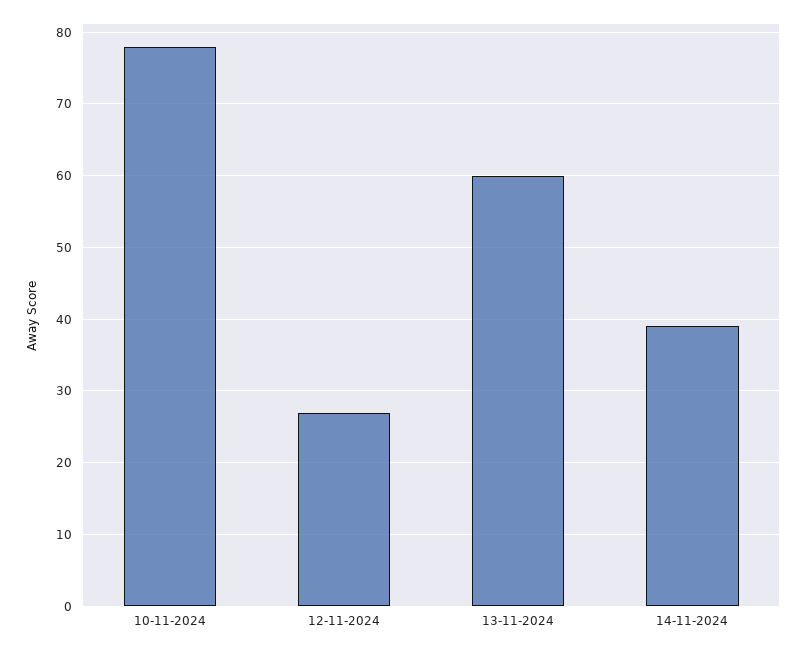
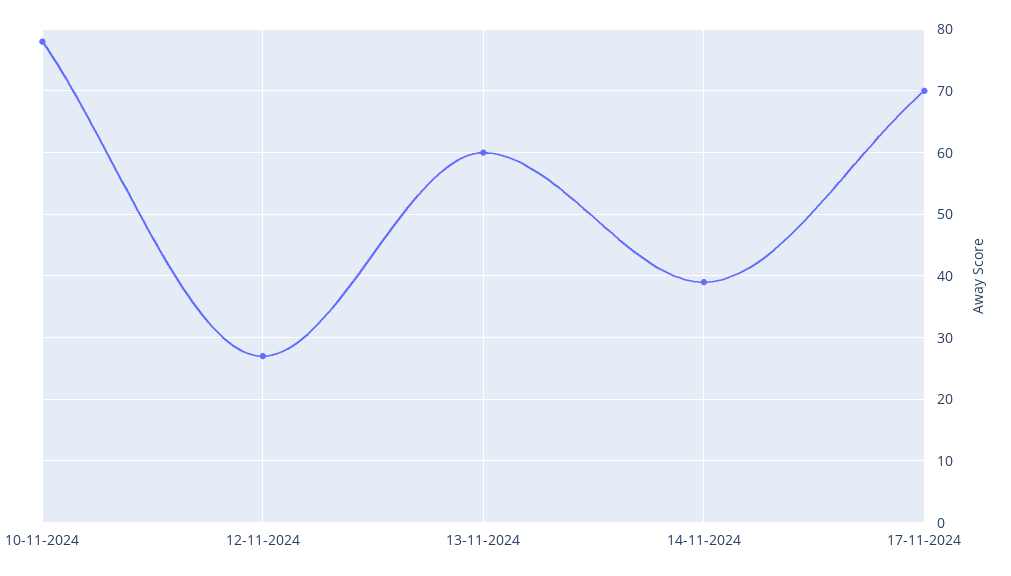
17-11-2024: none -> 70

